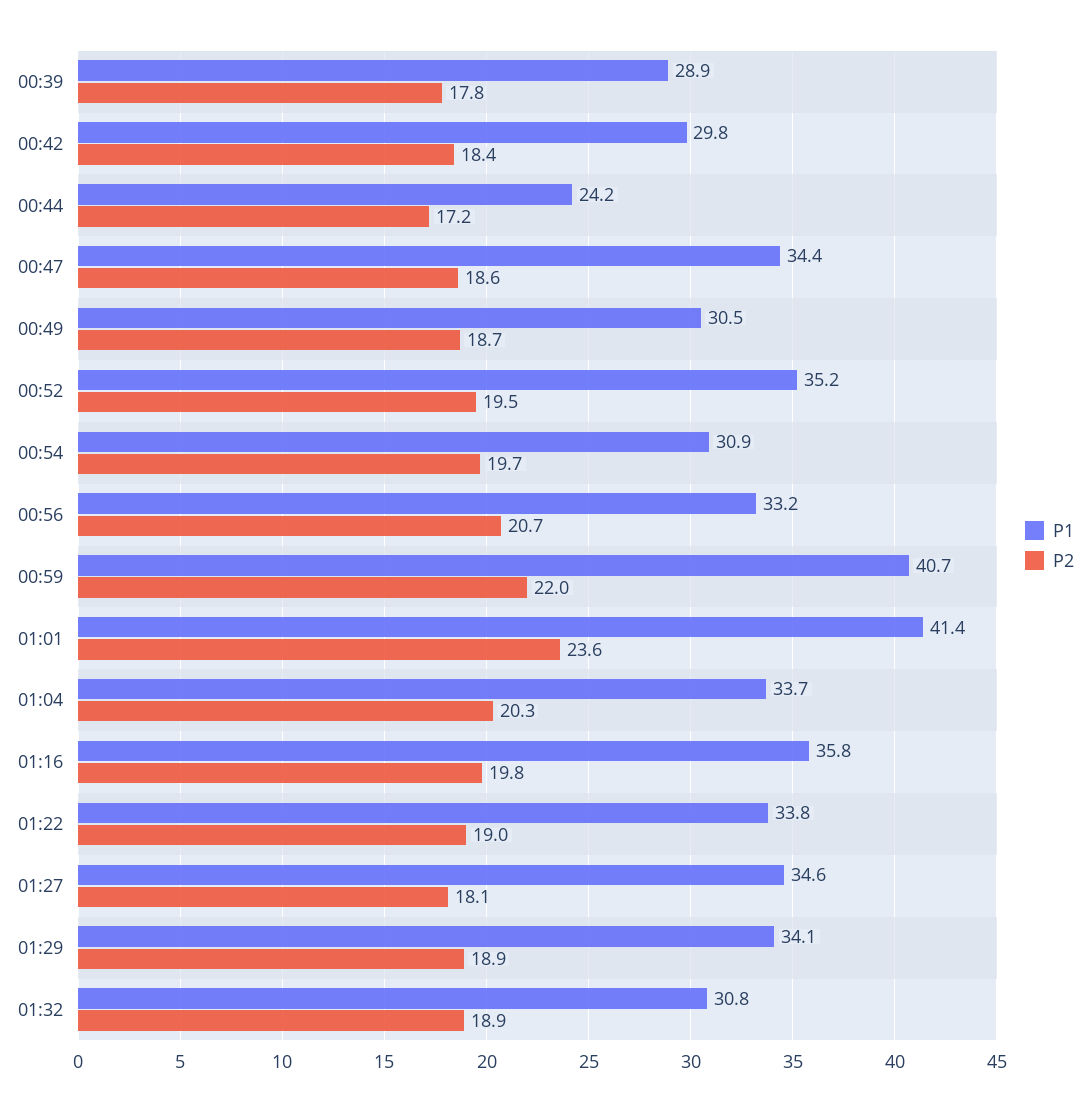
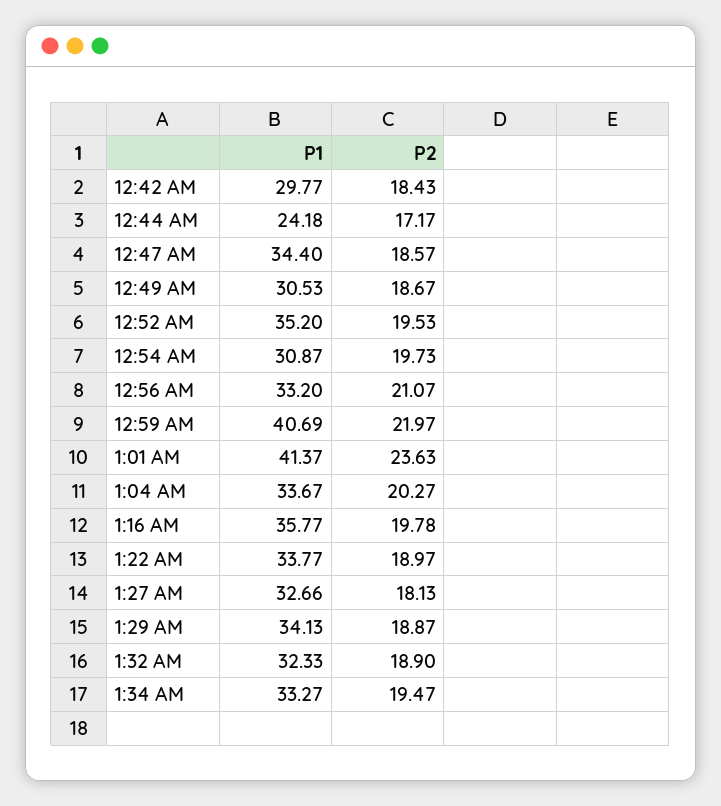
P1, 00:39: 28.9 -> none
P2, 00:39: 17.8 -> none
P2, 00:56: 20.7 -> 21.07
P1, 01:27: 34.6 -> 32.66
P1, 01:32: 30.8 -> 32.33
P1, 1:34 AM: none -> 33.27
P2, 1:34 AM: none -> 19.47

